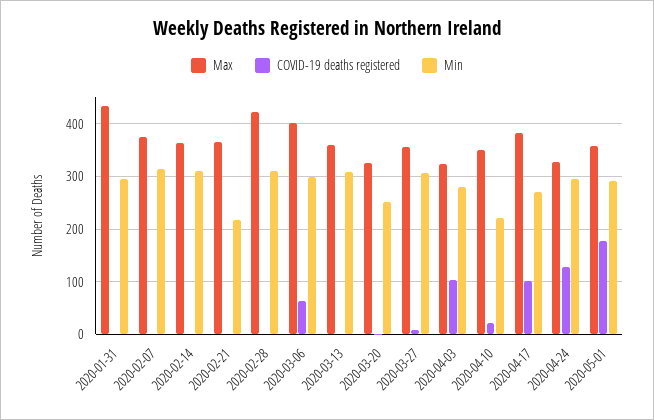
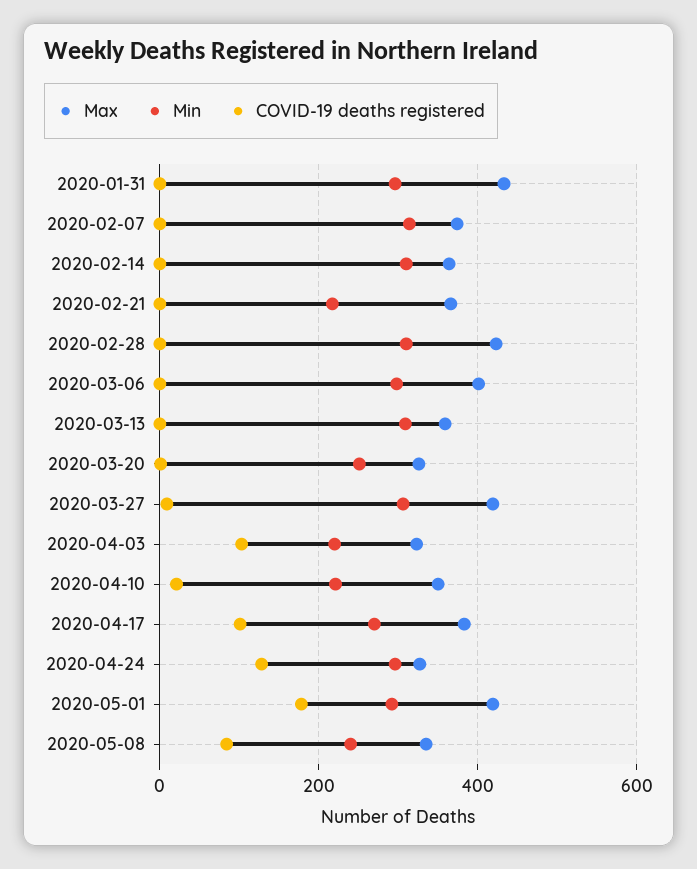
COVID-19 deaths registered, 2020-03-06: 60 -> 0
Max, 2020-03-27: 360 -> 420
Min, 2020-04-03: 280 -> 220
Max, 2020-05-01: 360 -> 420
Max, 2020-05-08: none -> 340
Min, 2020-05-08: none -> 240
COVID-19 deaths registered, 2020-05-08: none -> 80

